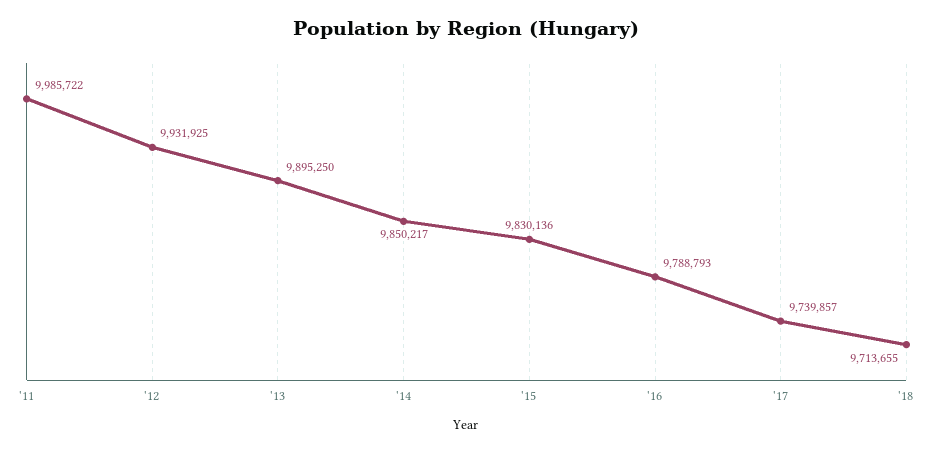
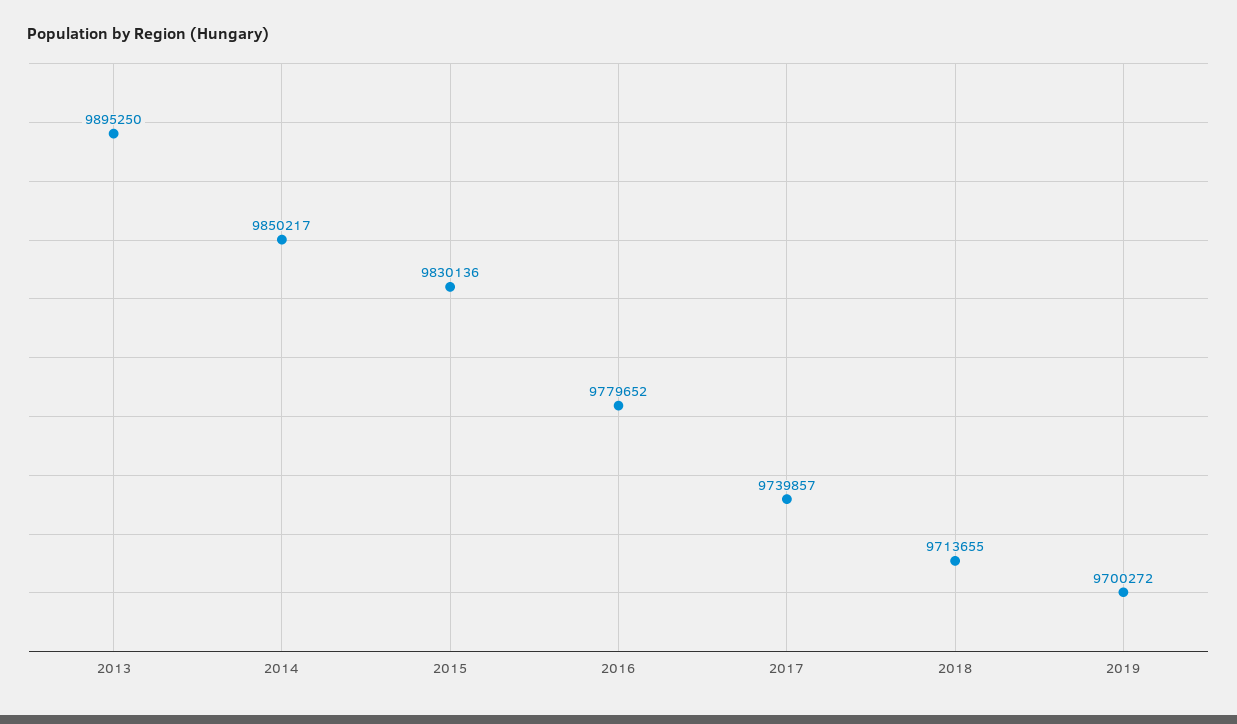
'11: 9985722 -> none
'12: 9931925 -> none
'16: 9788793 -> 9779652
2019: none -> 9700272

